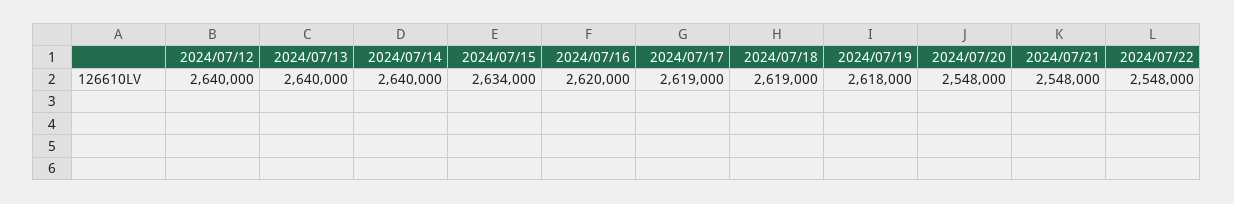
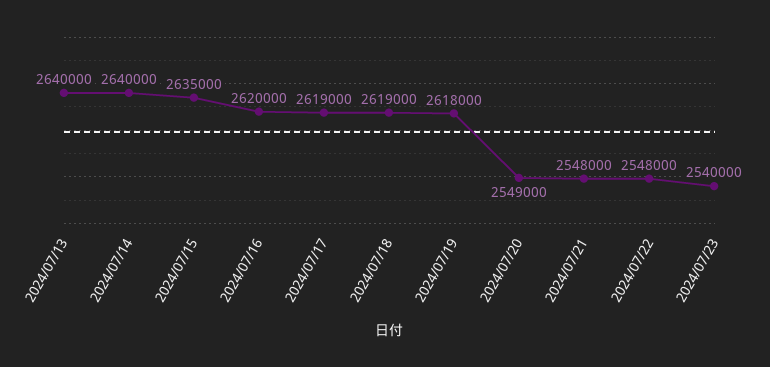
2024/07/12: 2640000 -> none
2024/07/15: 2634000 -> 2635000
2024/07/20: 2548000 -> 2549000
2024/07/23: none -> 2540000

